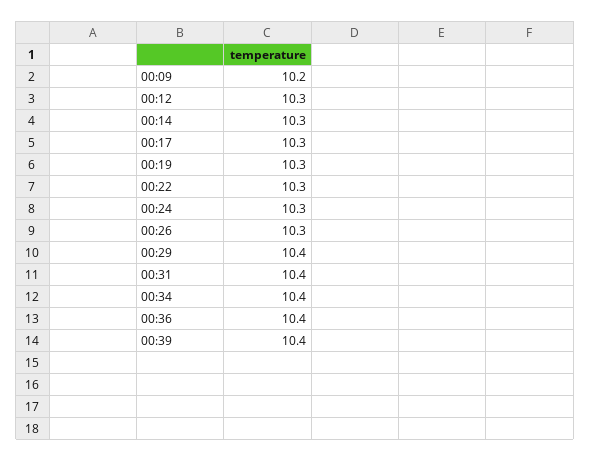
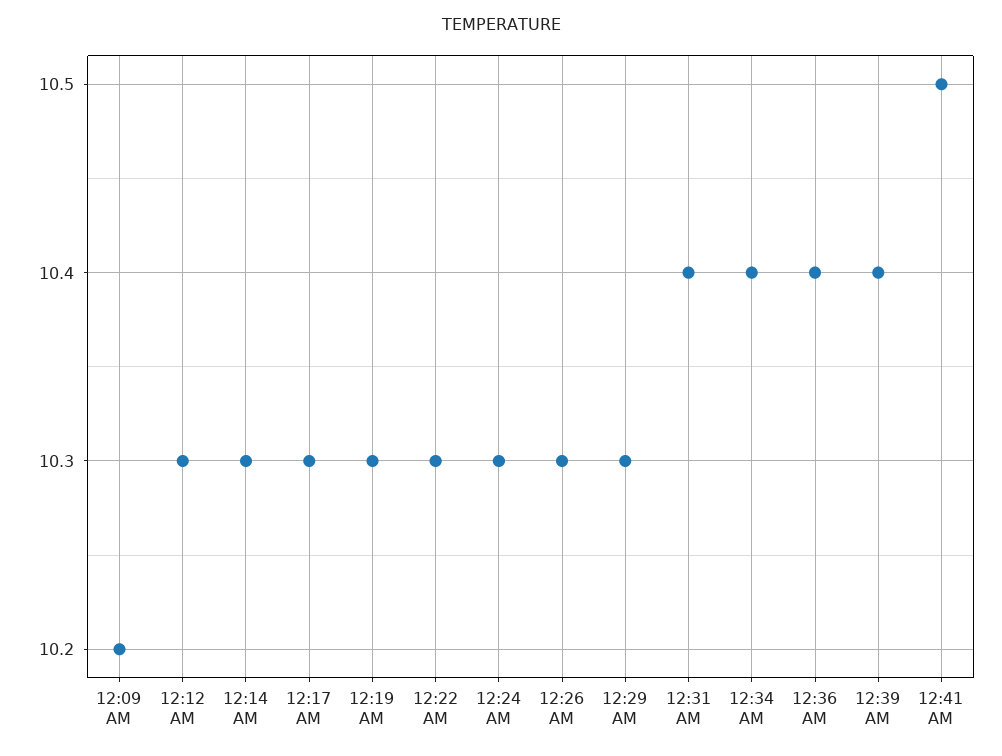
00:29: 10.4 -> 10.3
12:41 AM: none -> 10.5

